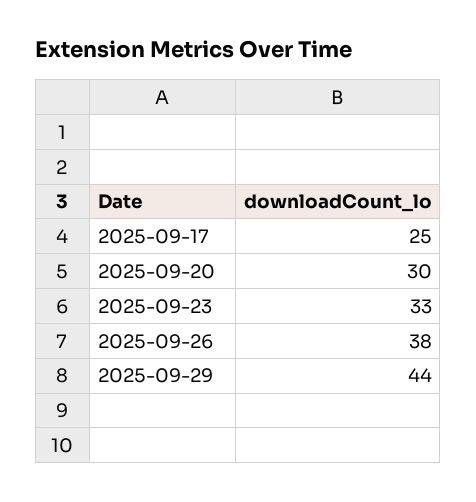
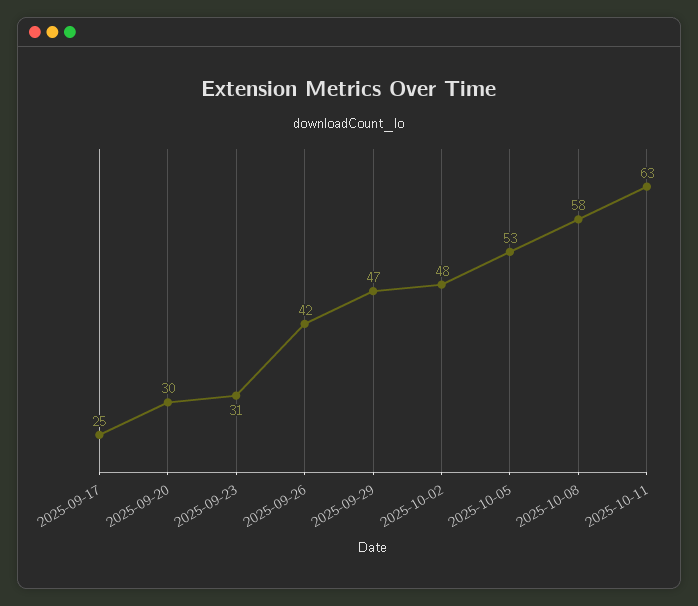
2025-09-23: 33 -> 31
2025-09-26: 38 -> 42
2025-09-29: 44 -> 47
2025-10-02: none -> 48
2025-10-05: none -> 53
2025-10-08: none -> 58
2025-10-11: none -> 63

